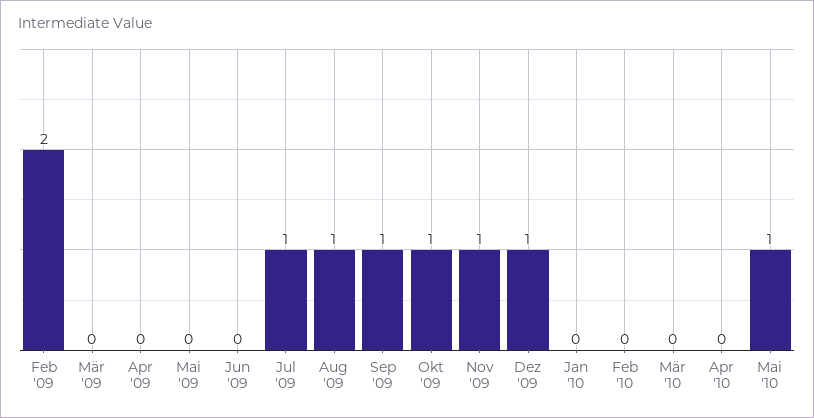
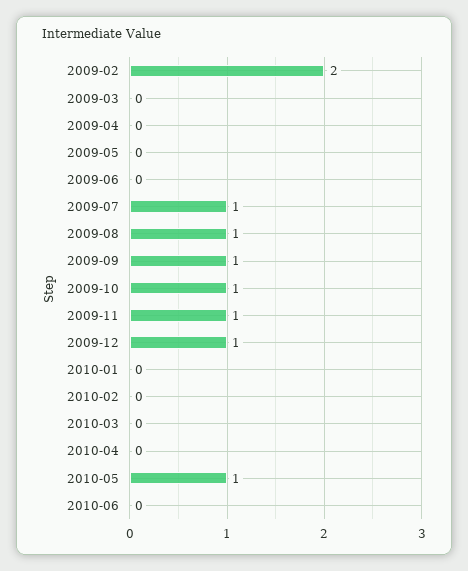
2010-06: none -> 0

